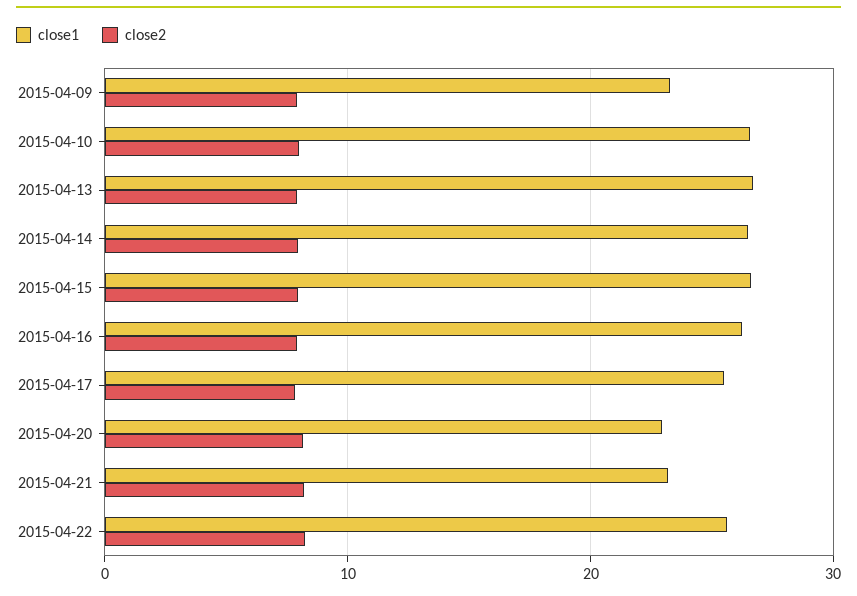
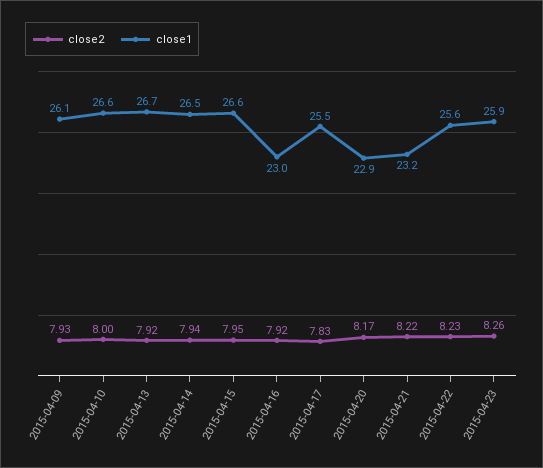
close1, 2015-04-09: 23 -> 26.1
close1, 2015-04-16: 26 -> 23
close2, 2015-04-23: none -> 8.26
close1, 2015-04-23: none -> 25.9

